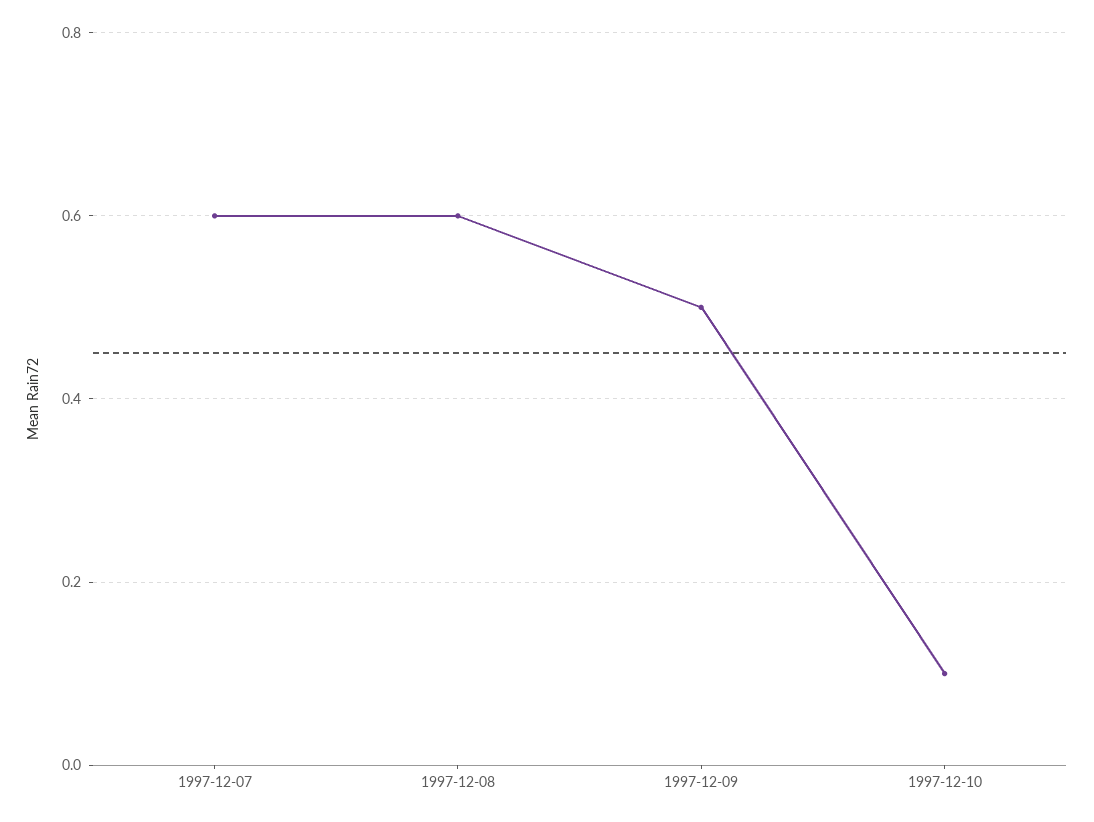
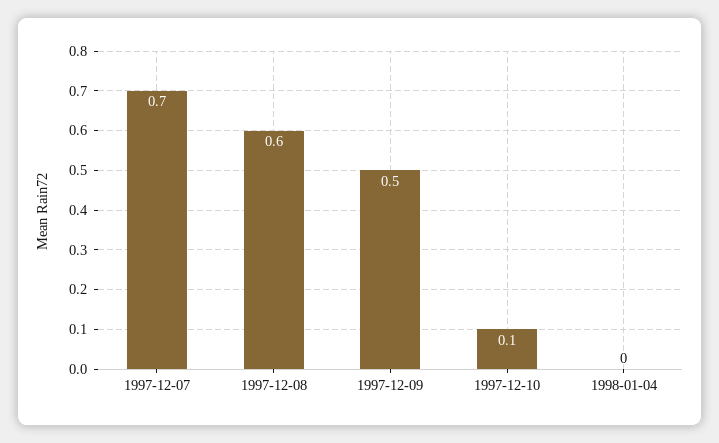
1997-12-07: 0.6 -> 0.7
1998-01-04: none -> 0

